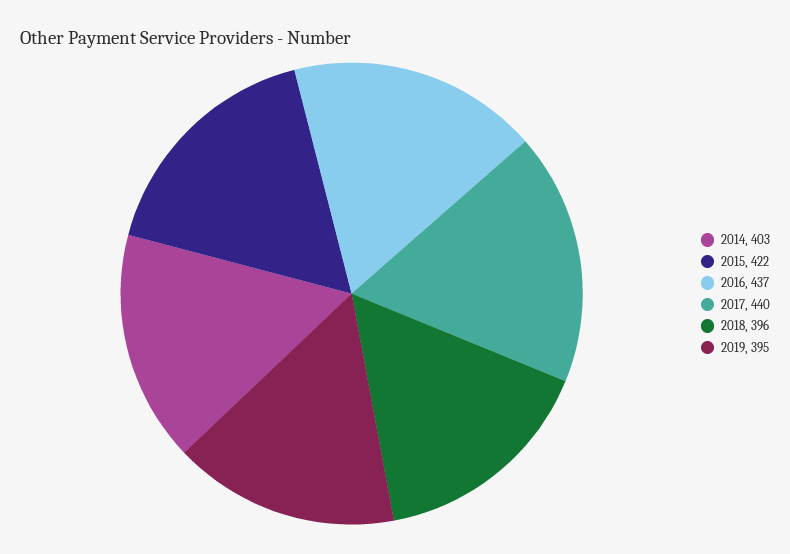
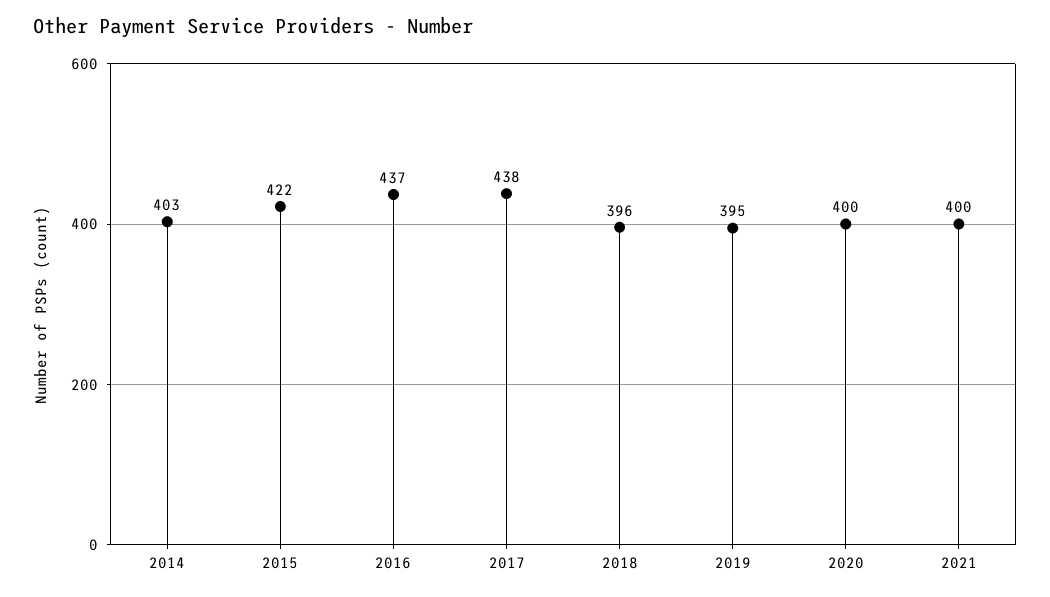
2017: 440 -> 438
2020: none -> 400
2021: none -> 400

